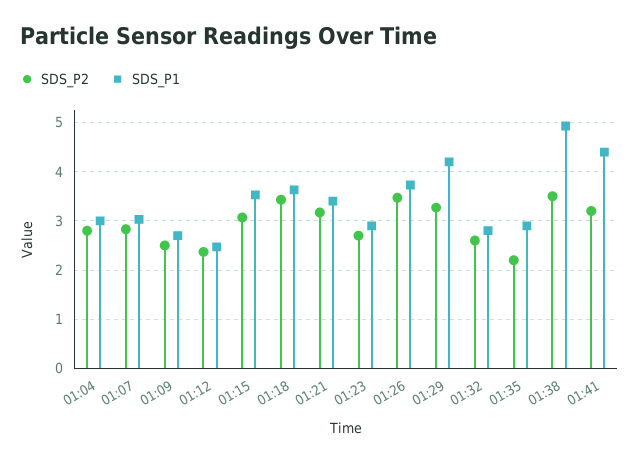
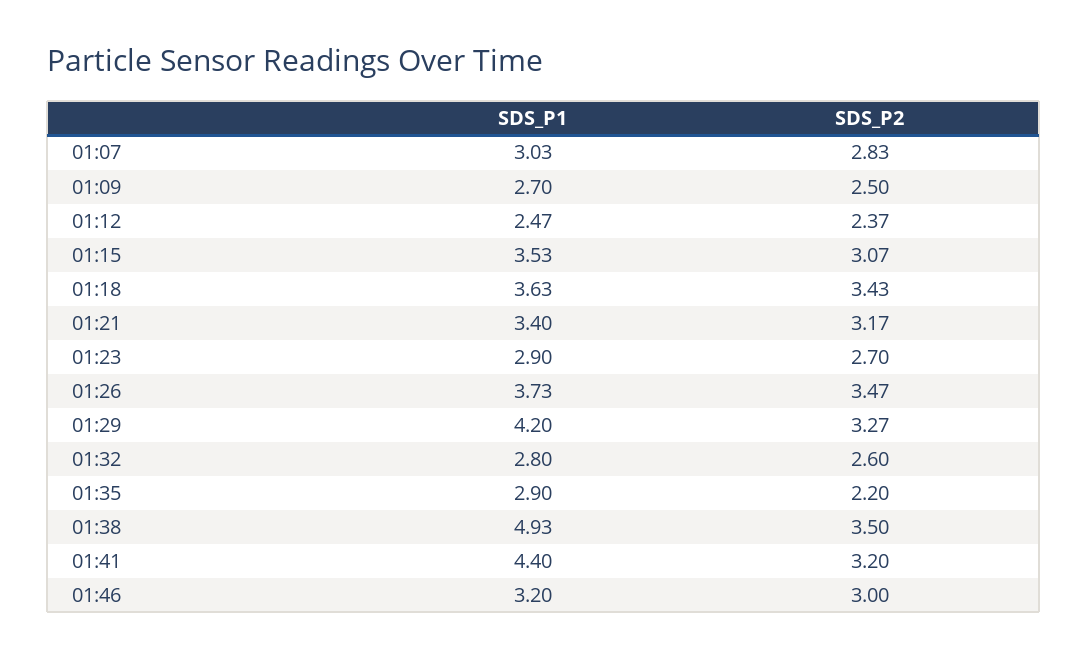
SDS_P2, 01:04: 2.8 -> none
SDS_P1, 01:04: 3 -> none
SDS_P1, 01:46: none -> 3.2
SDS_P2, 01:46: none -> 3

